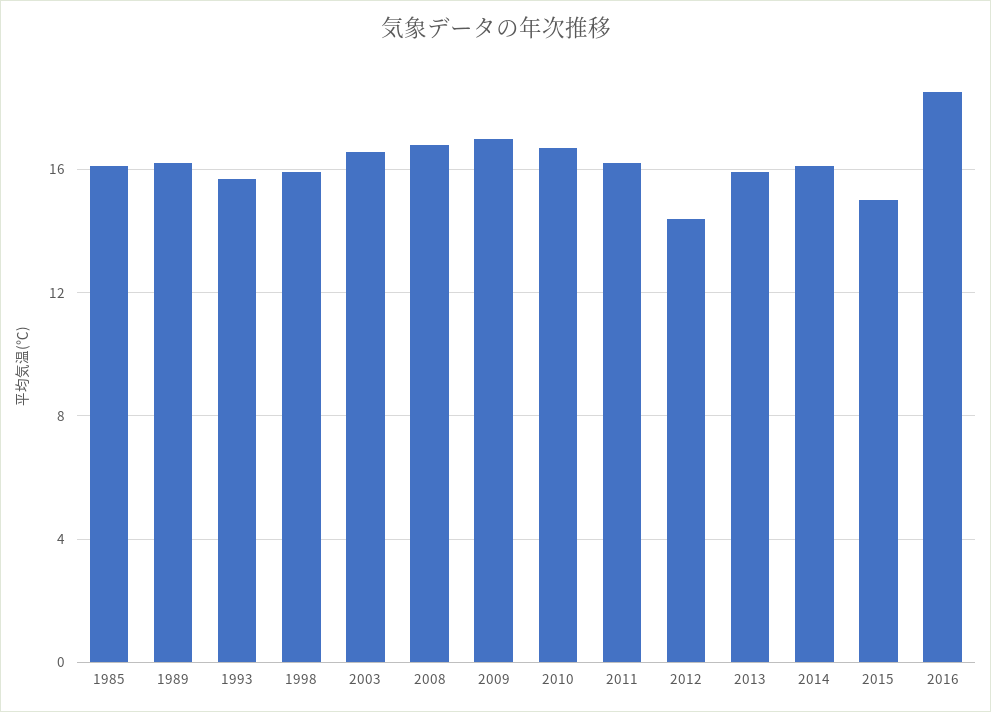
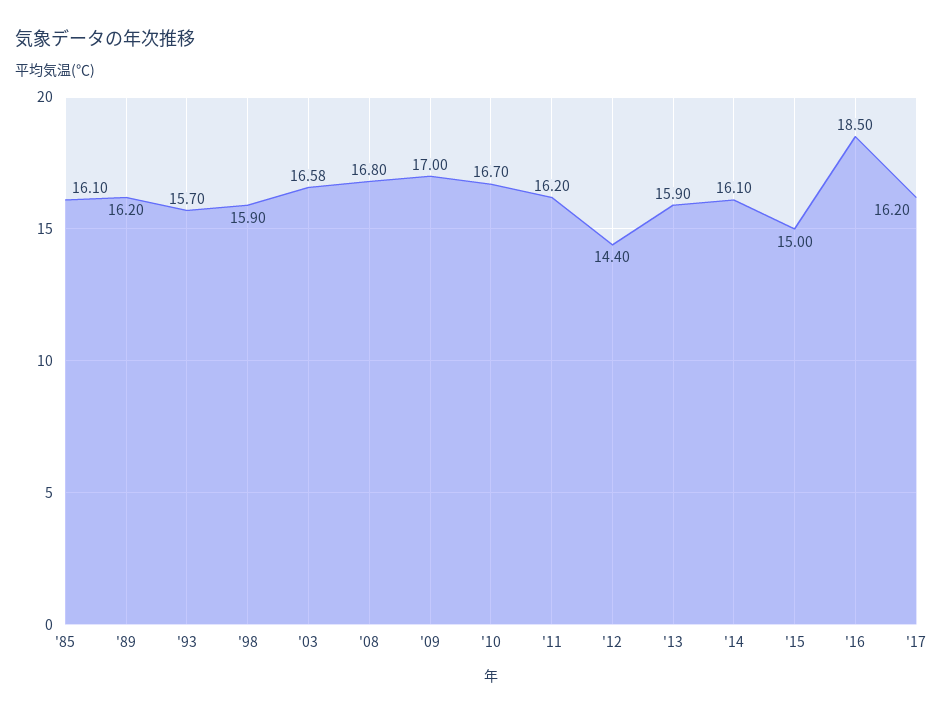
'17: none -> 16.2

